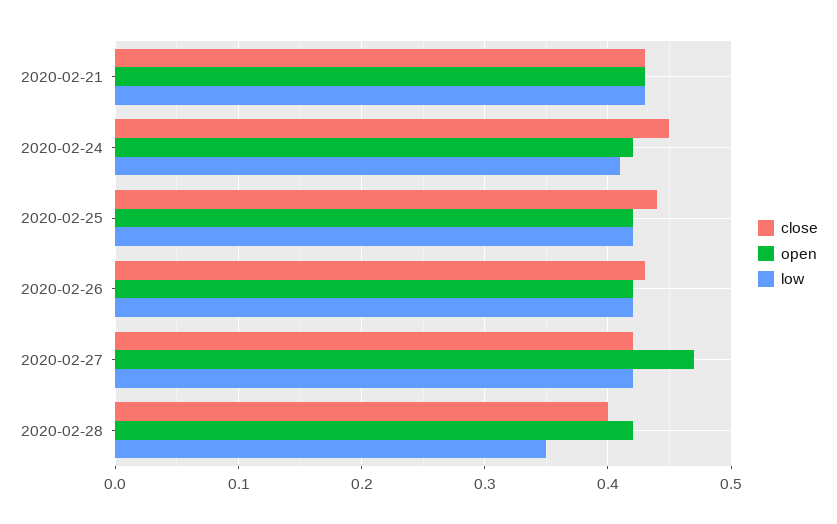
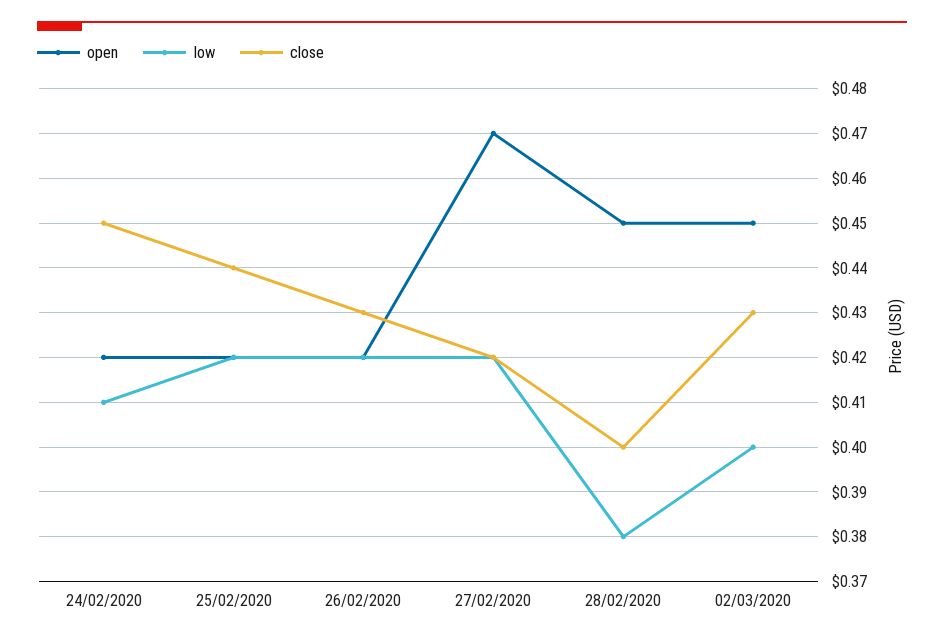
close, 2020-02-21: 0.43 -> none
open, 2020-02-21: 0.43 -> none
low, 2020-02-21: 0.43 -> none
open, 2020-02-28: 0.42 -> 0.45
low, 2020-02-28: 0.35 -> 0.38
open, 02/03/2020: none -> 0.45
low, 02/03/2020: none -> 0.4
close, 02/03/2020: none -> 0.43

